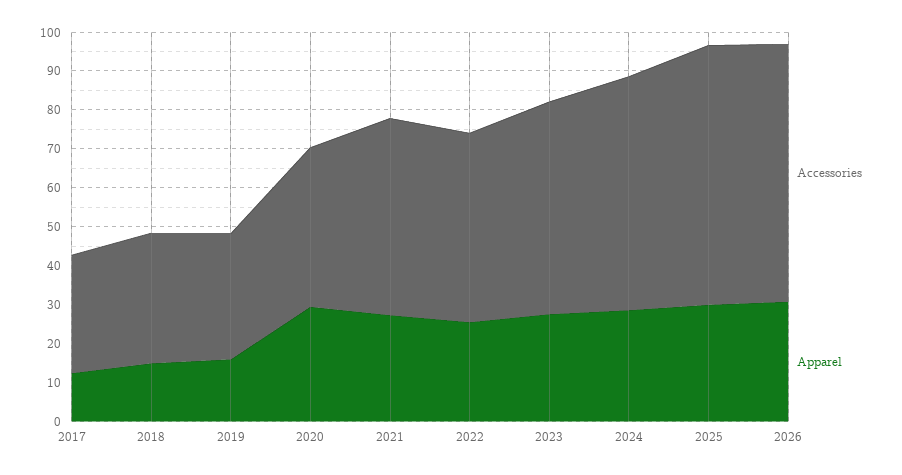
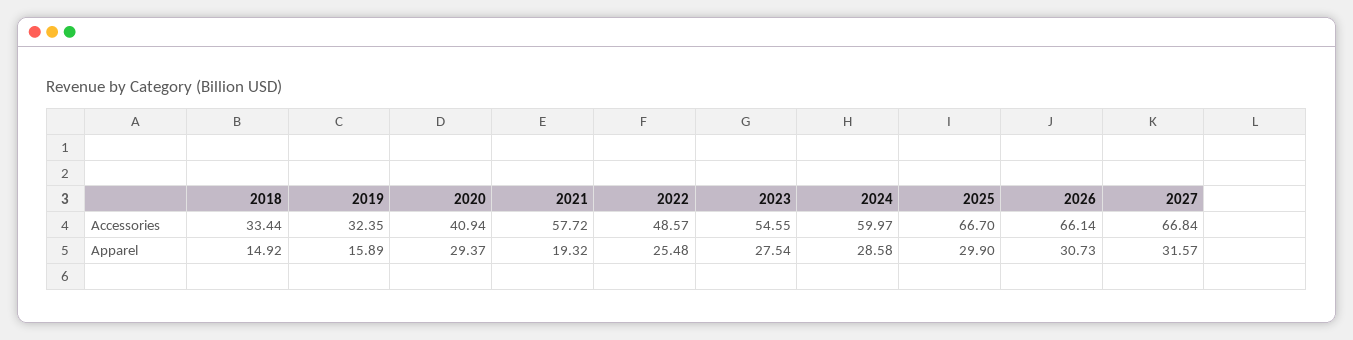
Accessories, 2017: 30 -> none
Apparel, 2017: 12.5 -> none
Accessories, 2021: 50 -> 57.72
Apparel, 2021: 27.5 -> 19.32
Accessories, 2027: none -> 66.84
Apparel, 2027: none -> 31.57

